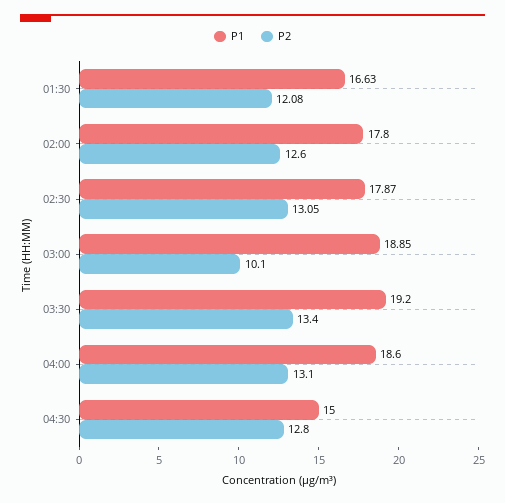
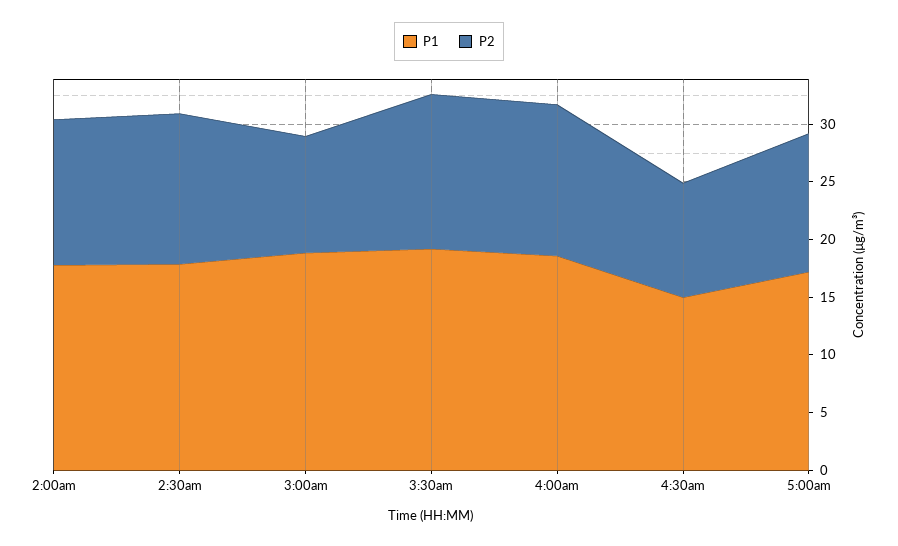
P1, 01:30: 16.63 -> none
P2, 01:30: 12.08 -> none
P2, 04:30: 12.8 -> 10
P1, 5:00am: none -> 17
P2, 5:00am: none -> 12

